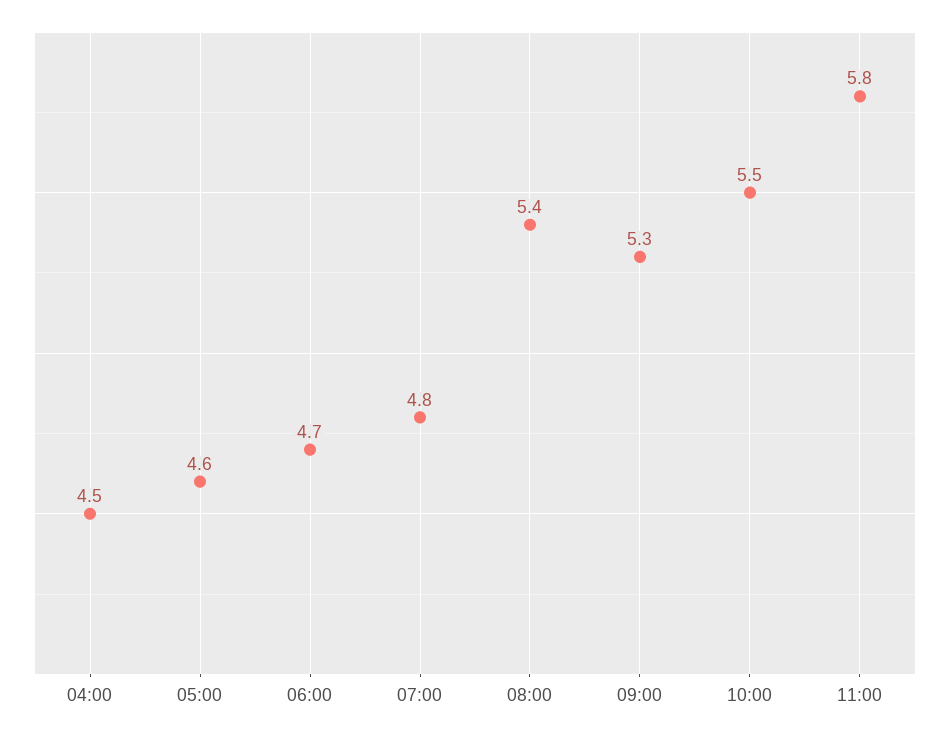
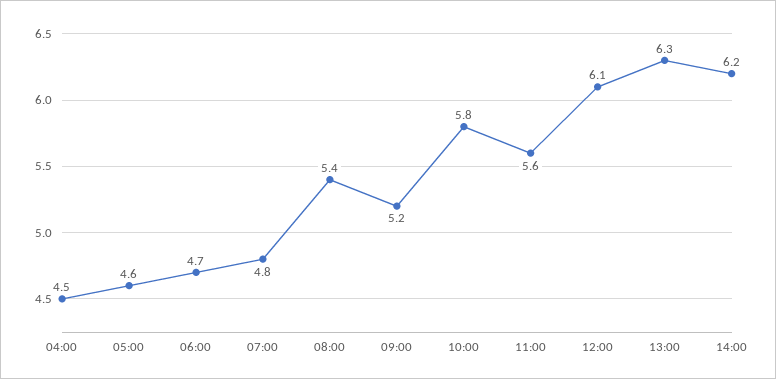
09:00: 5.3 -> 5.2
10:00: 5.5 -> 5.8
11:00: 5.8 -> 5.6
12:00: none -> 6.1
13:00: none -> 6.3
14:00: none -> 6.2

